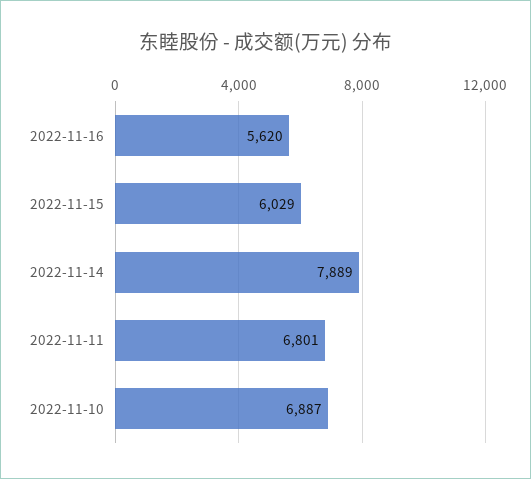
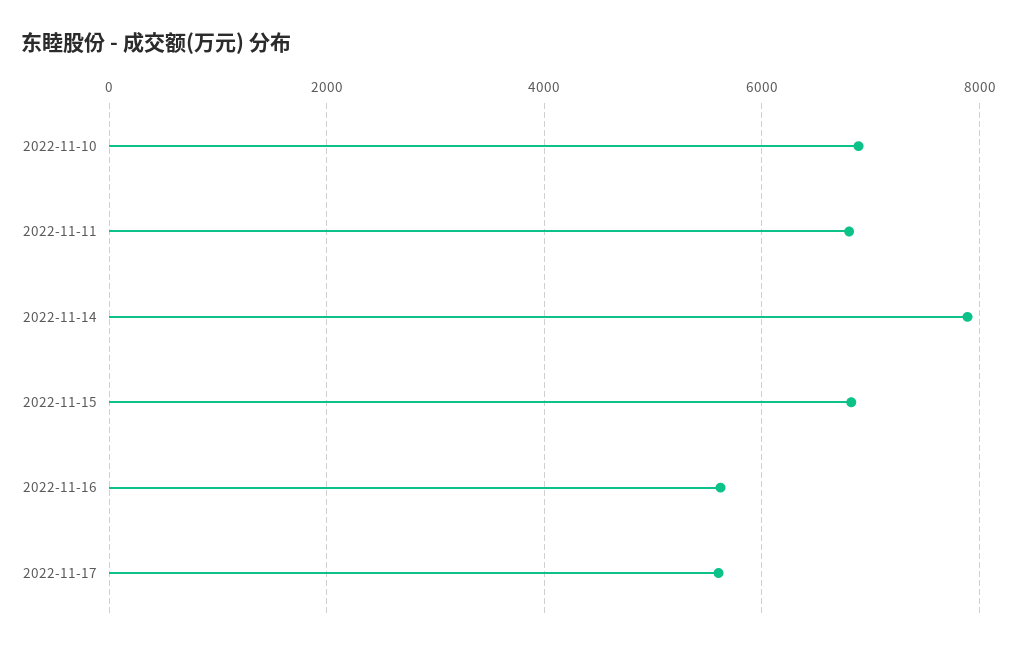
2022-11-15: 6029 -> 6800
2022-11-17: none -> 5600

